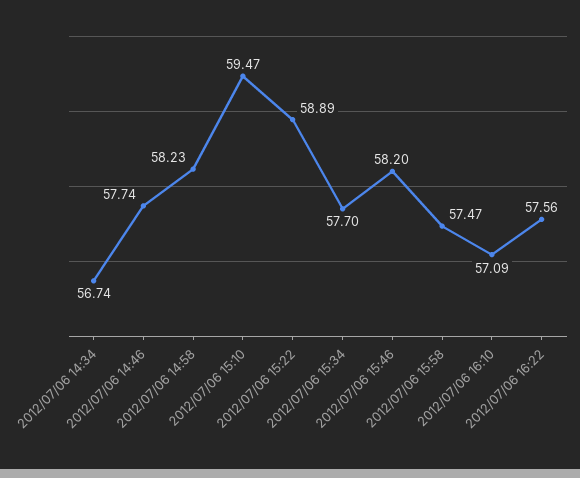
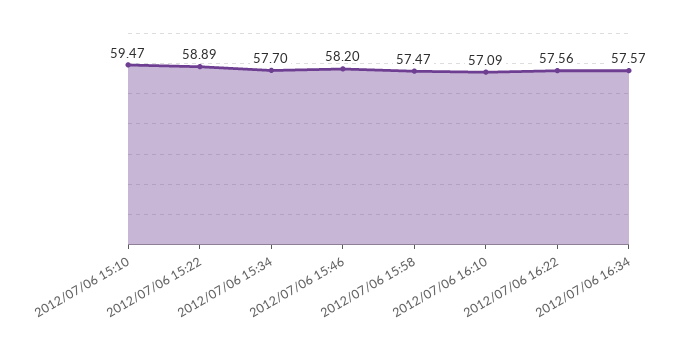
2012/07/06 14:34: 56.74 -> none
2012/07/06 14:46: 57.74 -> none
2012/07/06 14:58: 58.23 -> none
2012/07/06 16:34: none -> 57.57

